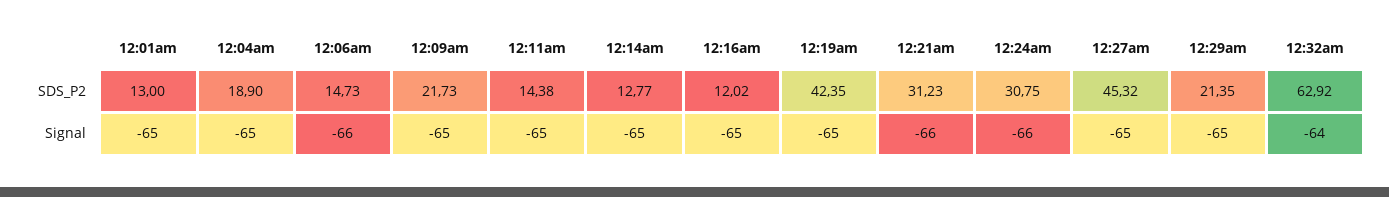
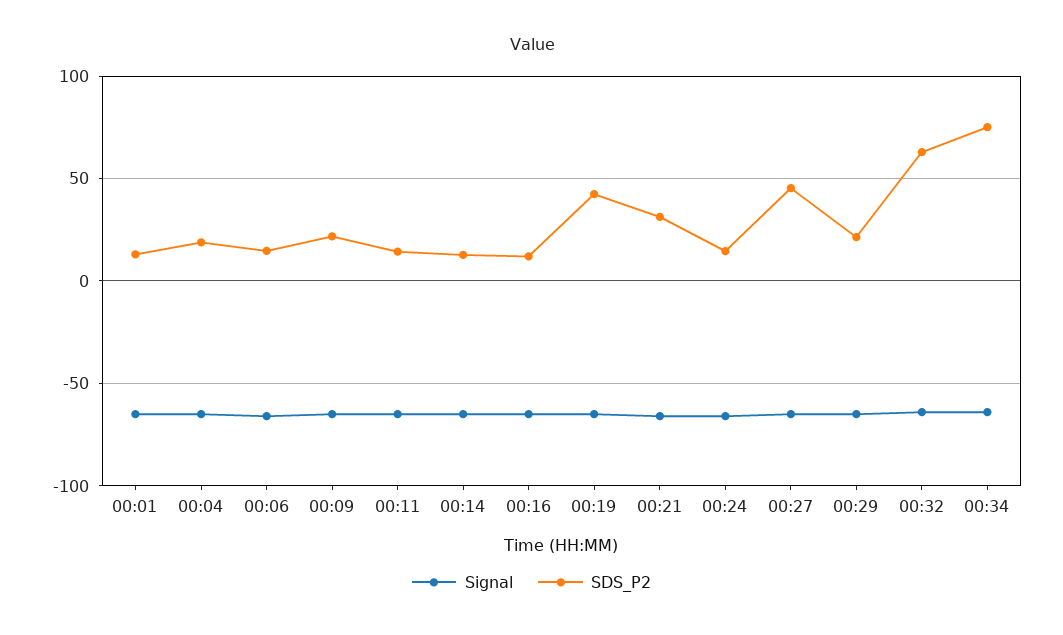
SDS_P2, 12:24am: 30.75 -> 15
Signal, 00:34: none -> -65
SDS_P2, 00:34: none -> 75

